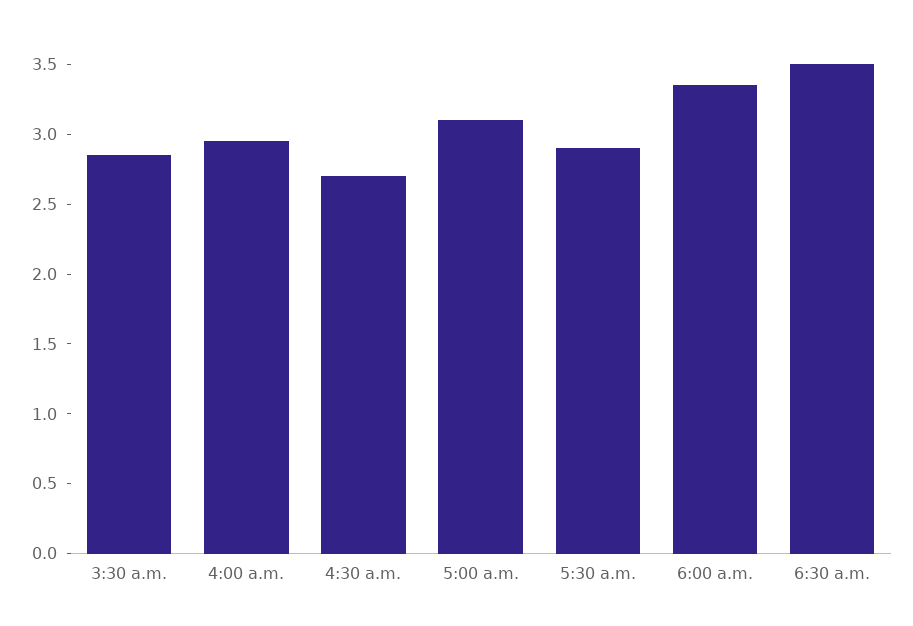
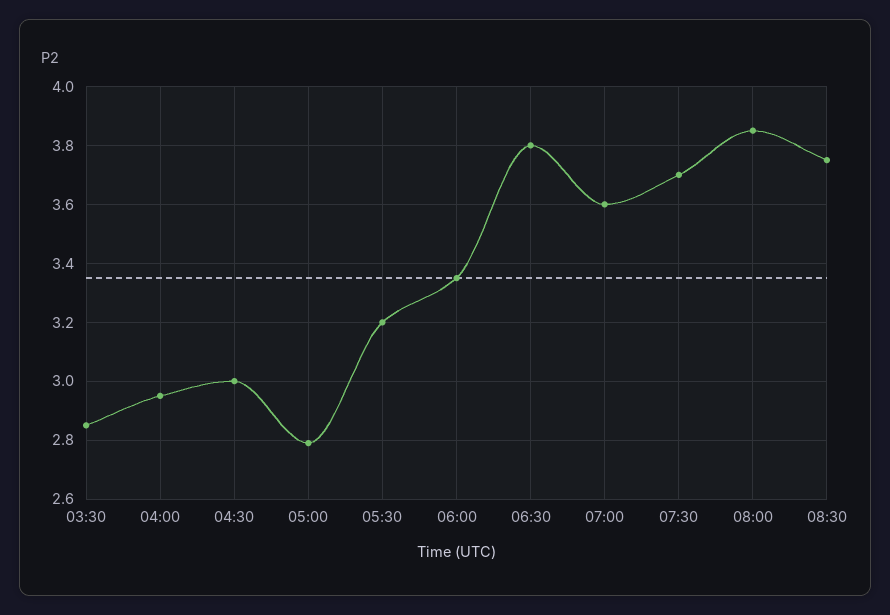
4:30 a.m.: 2.7 -> 3
5:00 a.m.: 3.1 -> 2.8
5:30 a.m.: 2.9 -> 3.2
6:30 a.m.: 3.5 -> 3.8
07:00: none -> 3.6
07:30: none -> 3.7
08:00: none -> 3.85
08:30: none -> 3.75

